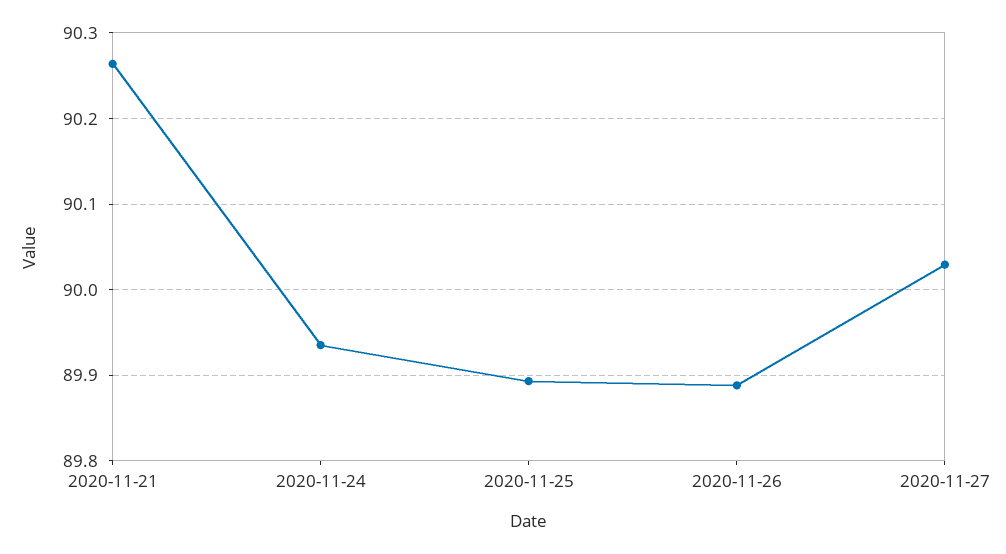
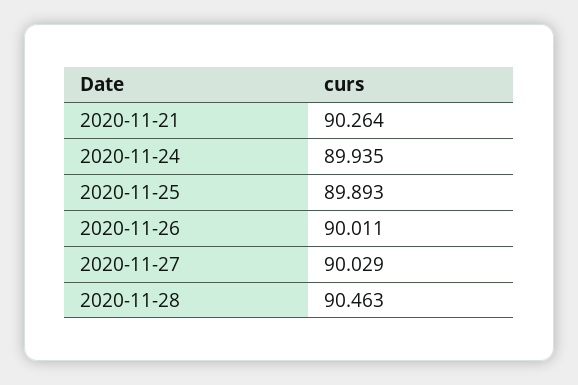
2020-11-26: 89.89 -> 90.011
2020-11-28: none -> 90.463

